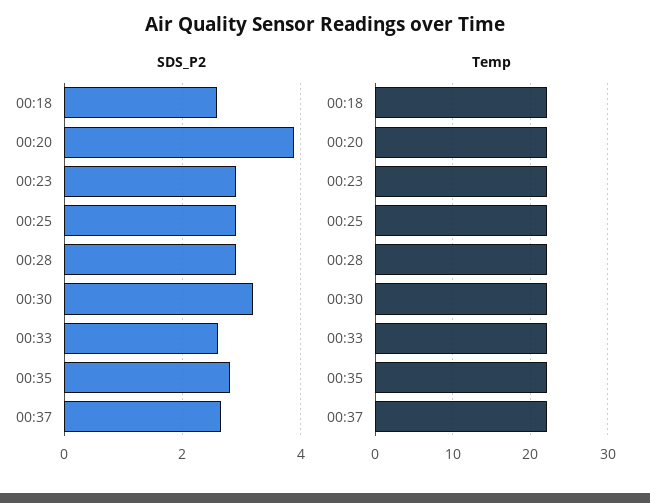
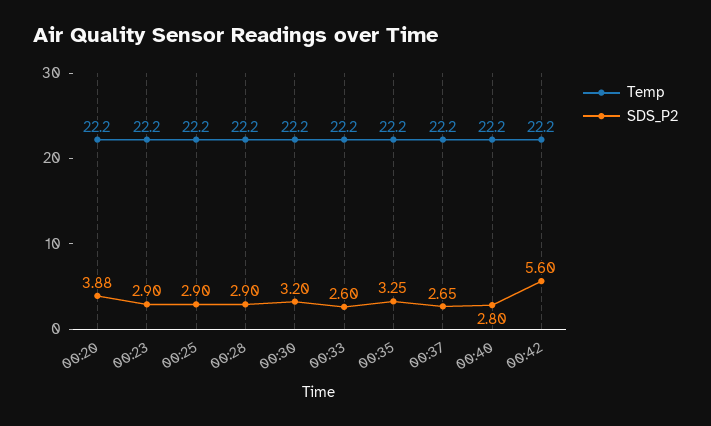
SDS_P2, 00:18: 2.6 -> none
SDS_P2, 00:35: 2.8 -> 3.25
Temp, 00:18: 22 -> none
Temp, 00:40: none -> 22.2
SDS_P2, 00:40: none -> 2.8
Temp, 00:42: none -> 22.2
SDS_P2, 00:42: none -> 5.6

